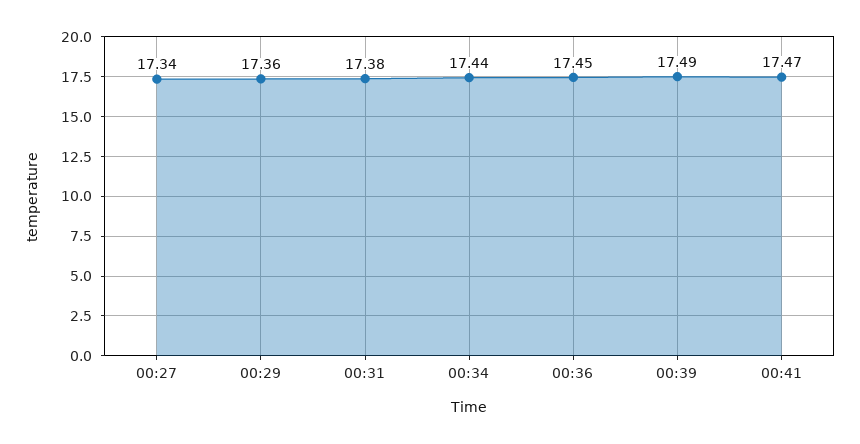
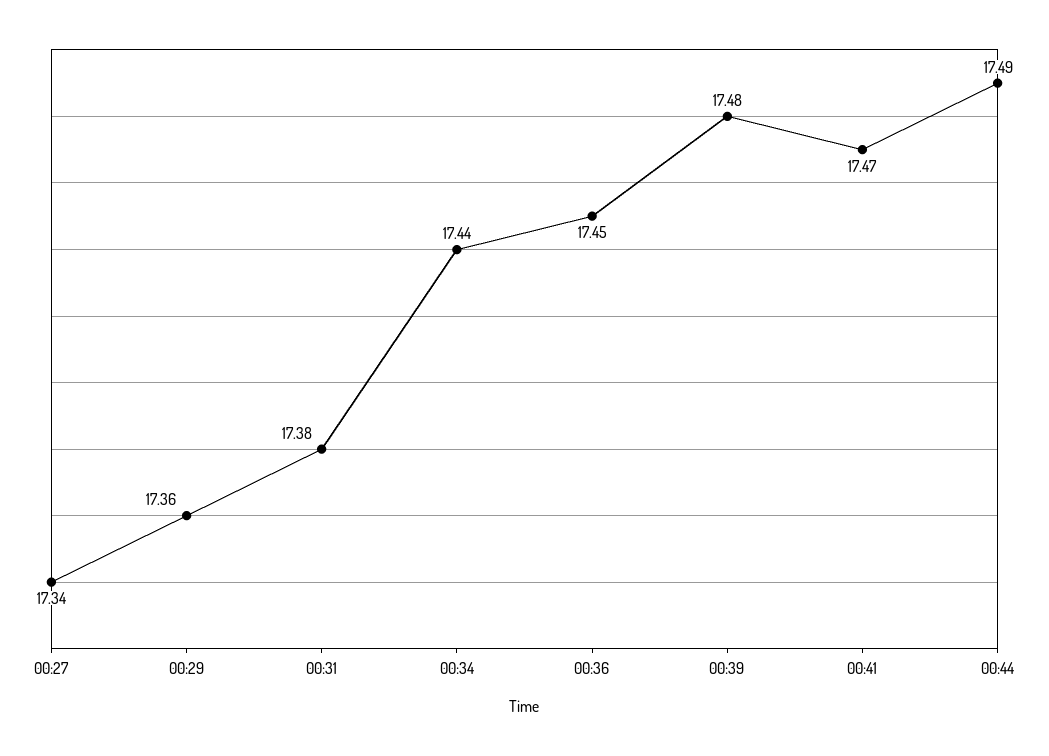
00:39: 17.49 -> 17.48
00:44: none -> 17.49

